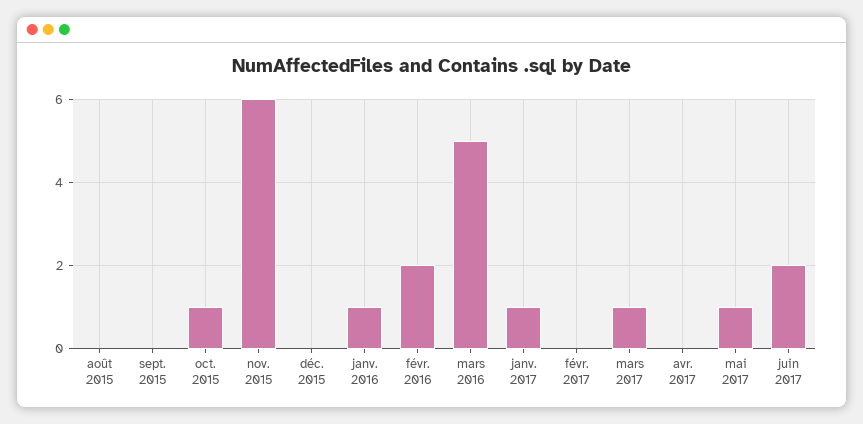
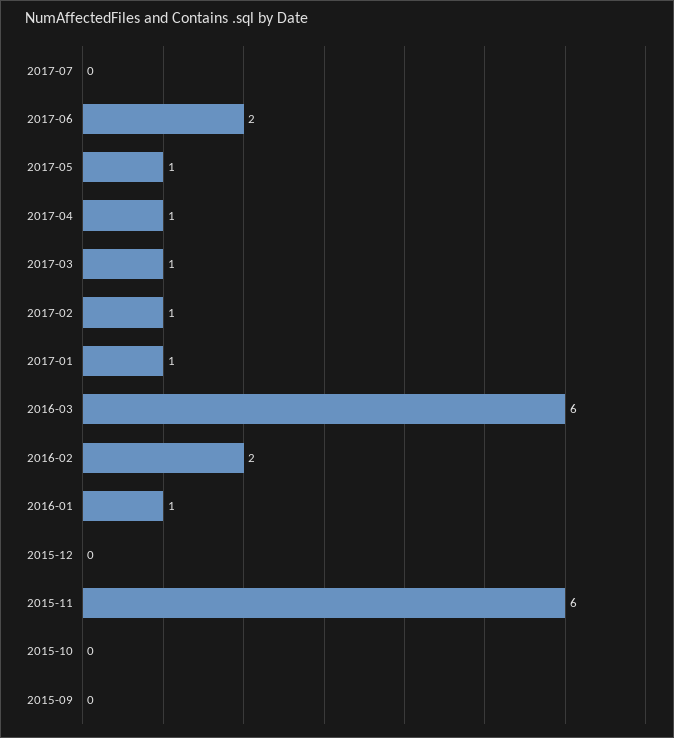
août 2015: 0 -> none
oct. 2015: 1 -> 0
mars 2016: 5 -> 6
févr. 2017: 0 -> 1
avr. 2017: 0 -> 1
2017-07: none -> 0

